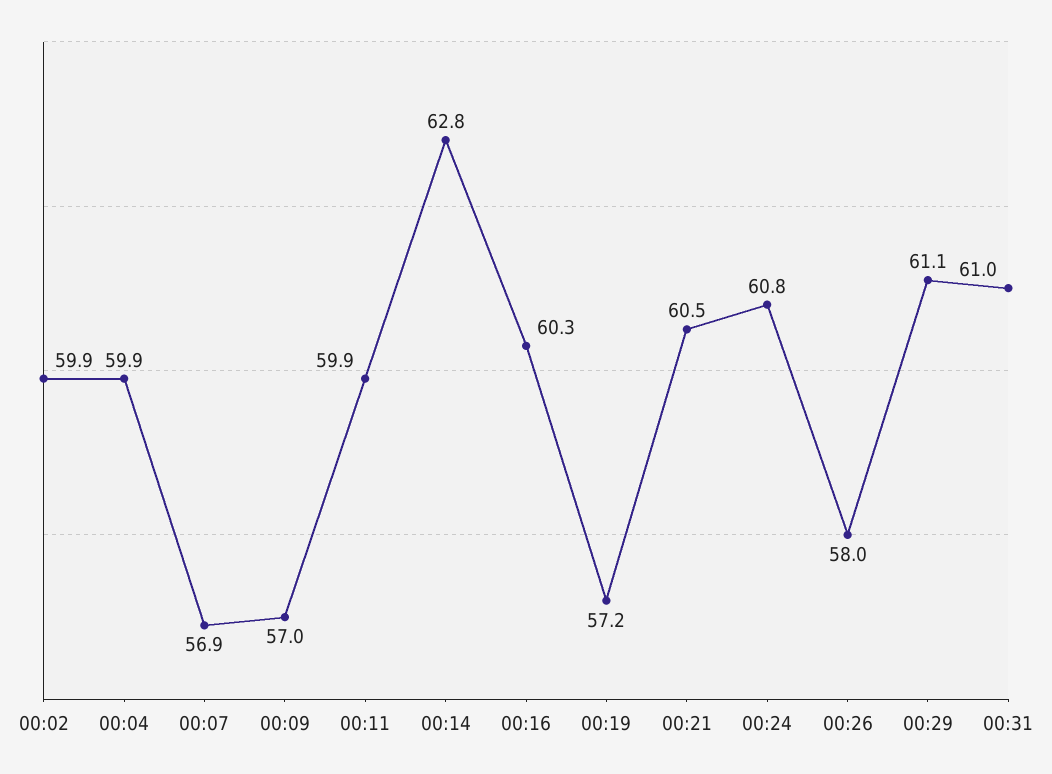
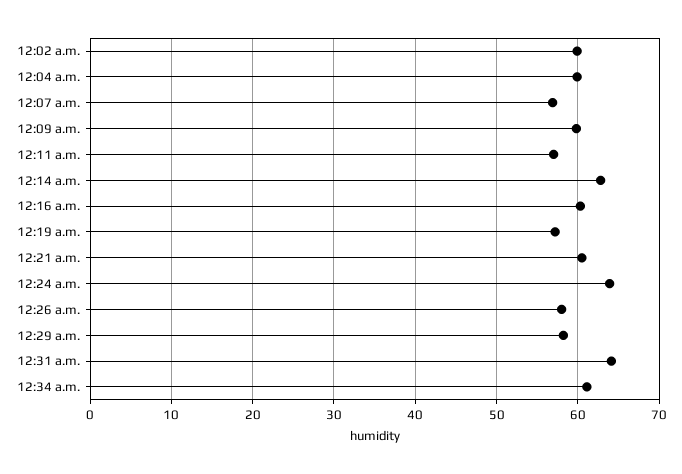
00:09: 57 -> 60
00:11: 59.9 -> 57
00:24: 60.8 -> 64
00:29: 61.1 -> 58
00:31: 61 -> 64
12:34 a.m.: none -> 61

